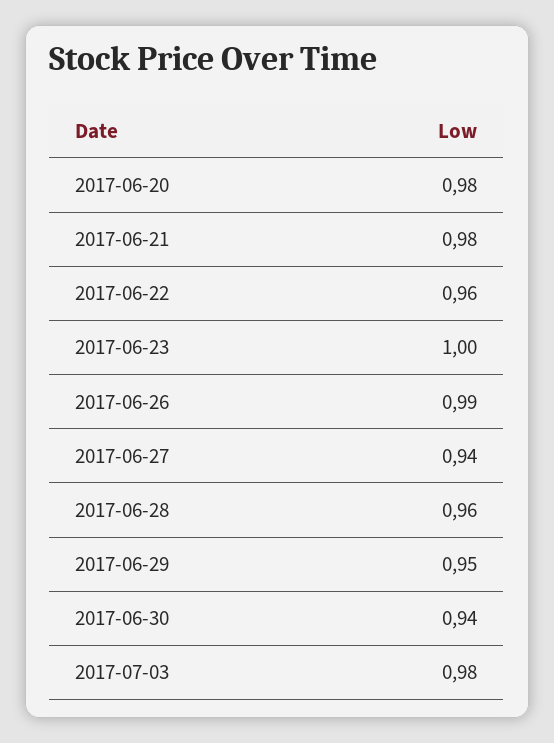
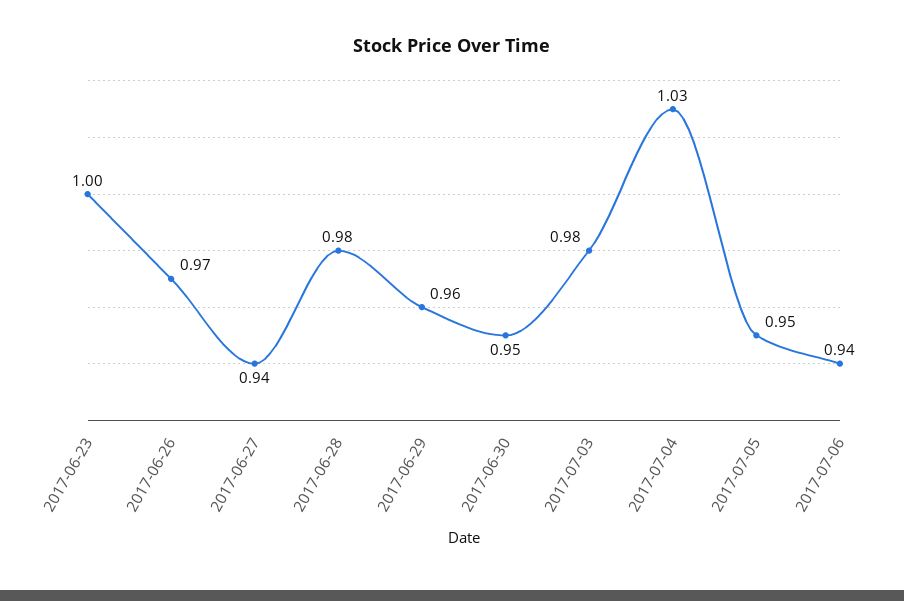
2017-06-20: 0.98 -> none
2017-06-21: 0.98 -> none
2017-06-22: 0.96 -> none
2017-06-26: 0.99 -> 0.97
2017-06-28: 0.96 -> 0.98
2017-06-29: 0.95 -> 0.96
2017-06-30: 0.94 -> 0.95
2017-07-04: none -> 1.03
2017-07-05: none -> 0.95
2017-07-06: none -> 0.94

